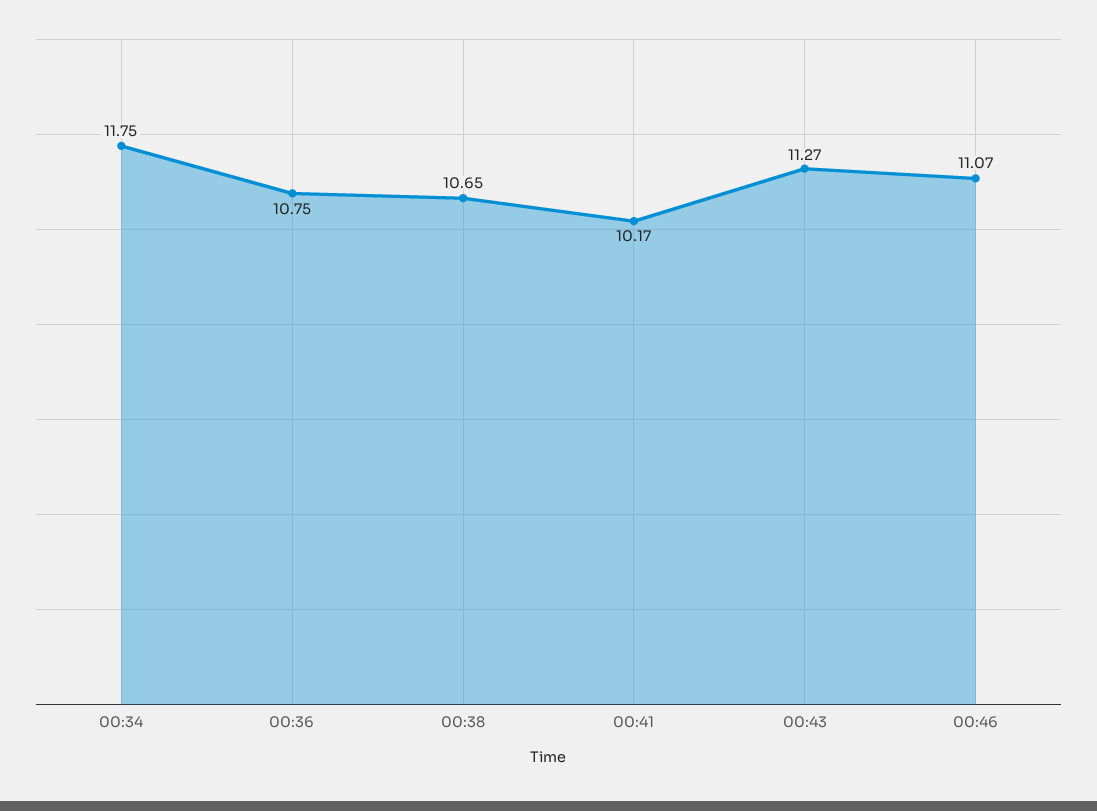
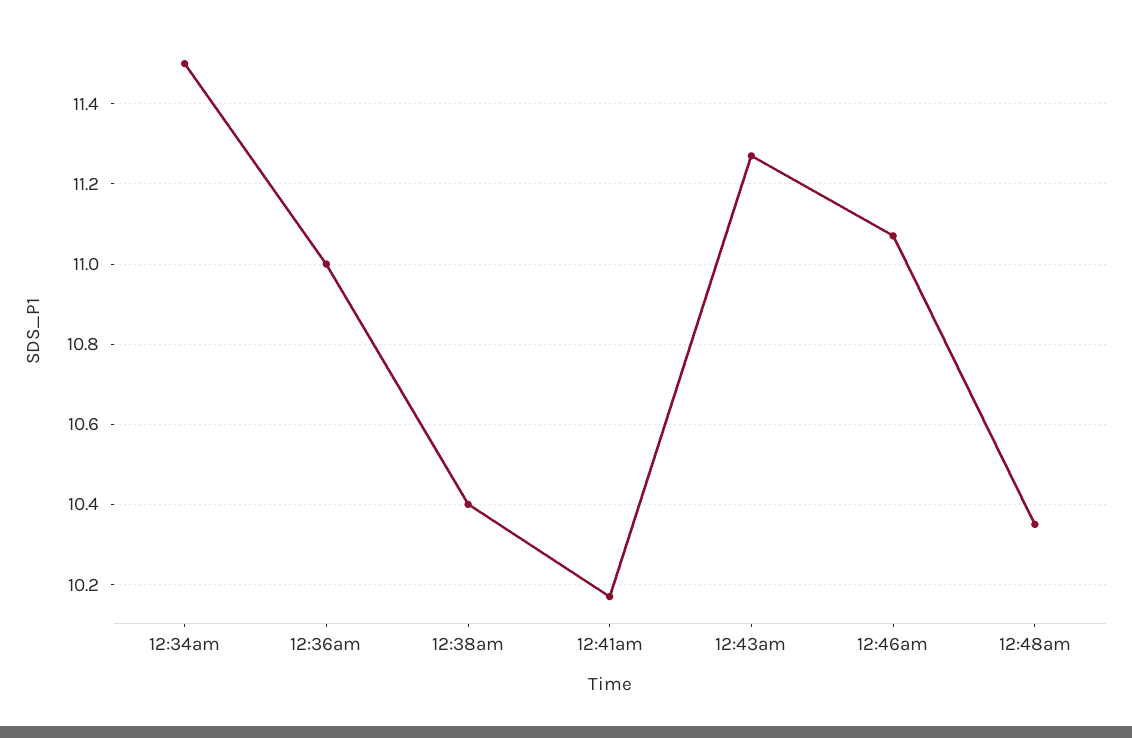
00:34: 11.75 -> 11.5
00:36: 10.75 -> 11
00:38: 10.65 -> 10.4
12:48am: none -> 10.35

